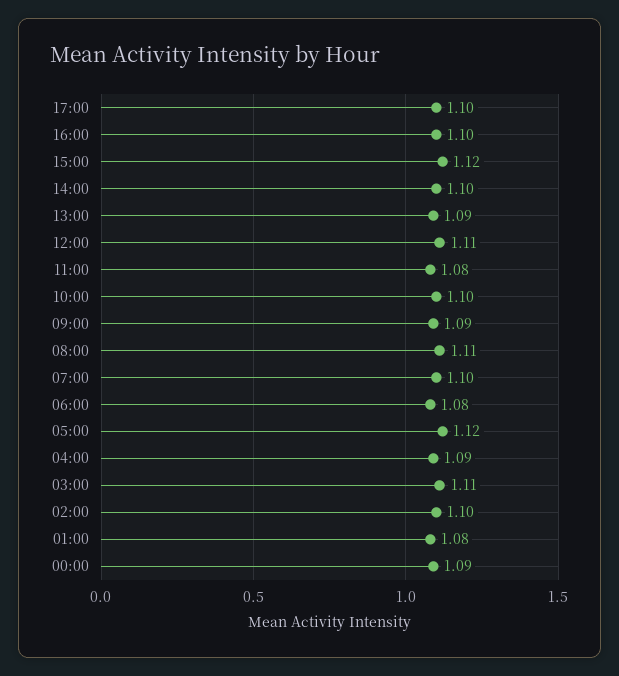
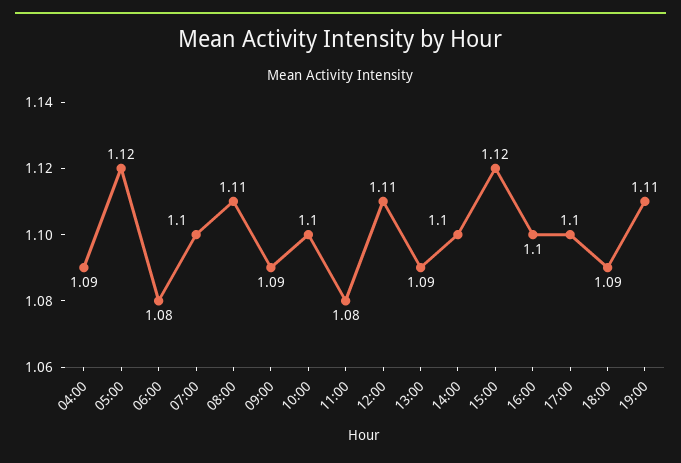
03:00: 1.11 -> none
02:00: 1.1 -> none
01:00: 1.08 -> none
00:00: 1.09 -> none
18:00: none -> 1.09
19:00: none -> 1.11

